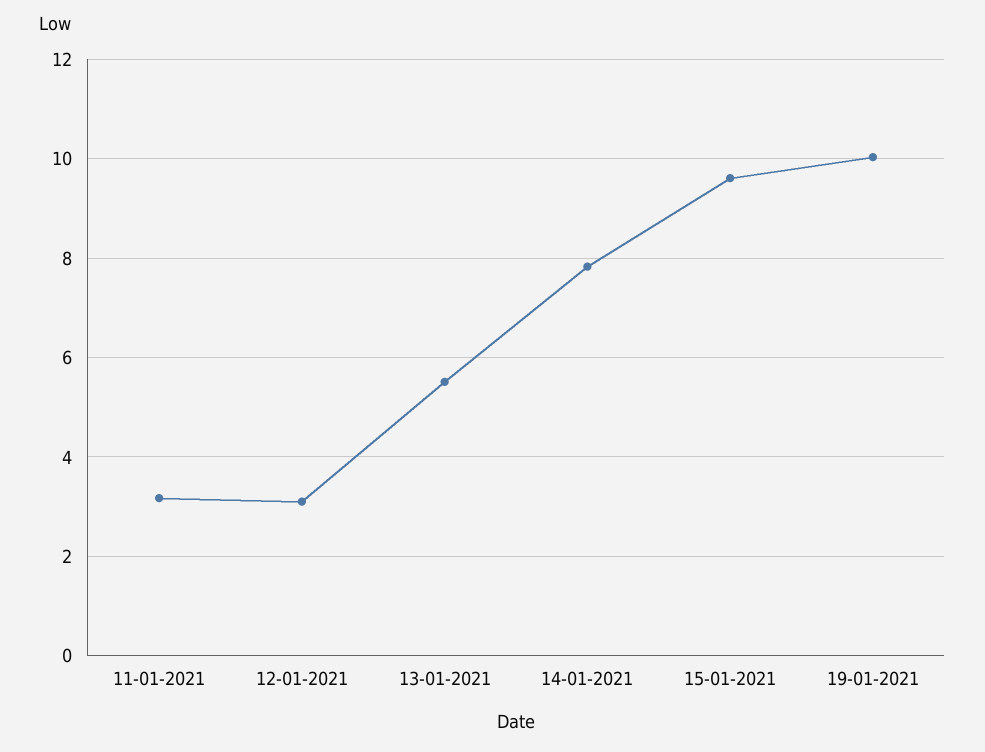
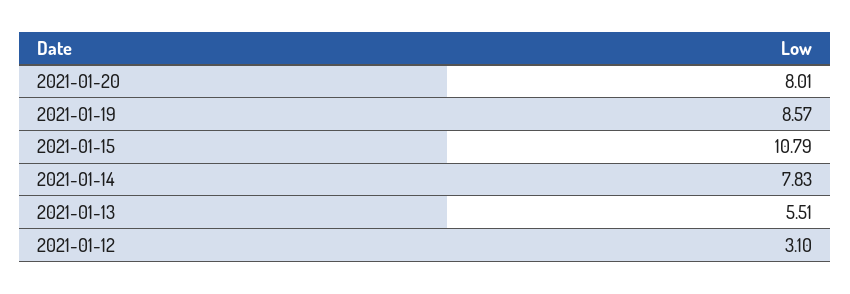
11-01-2021: 3.2 -> none
15-01-2021: 9.6 -> 10.79
19-01-2021: 10 -> 8.57
2021-01-20: none -> 8.01

